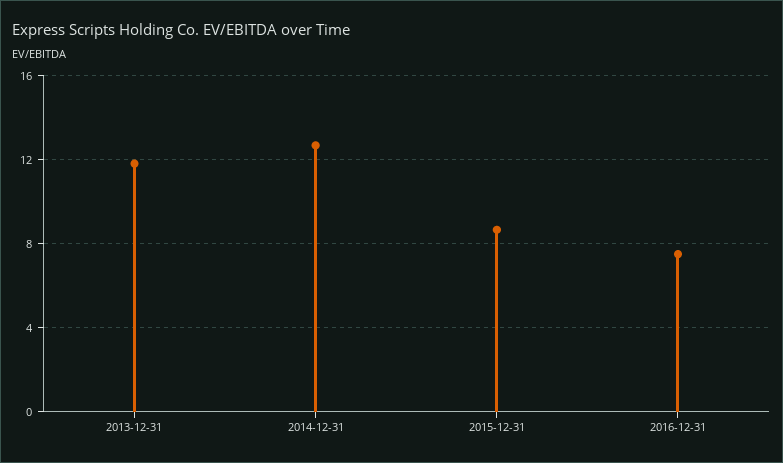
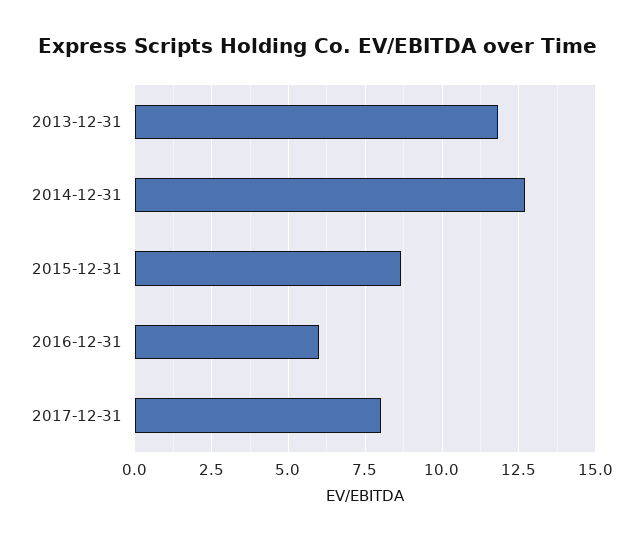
2016-12-31: 7.5 -> 6
2017-12-31: none -> 8

